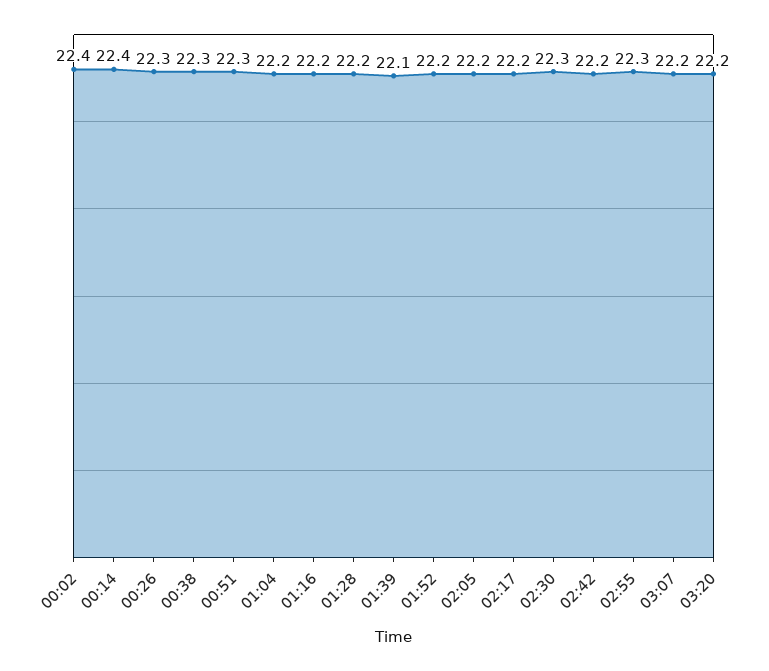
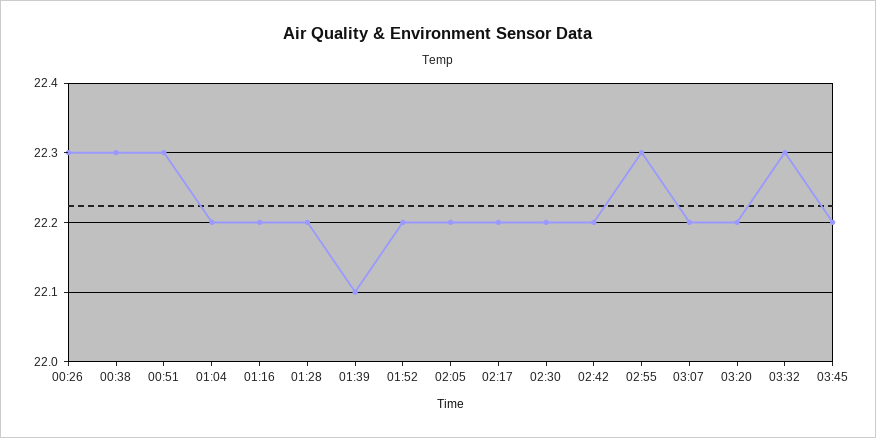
00:02: 22.4 -> none
00:14: 22.4 -> none
02:30: 22.3 -> 22.2
03:32: none -> 22.3
03:45: none -> 22.2

